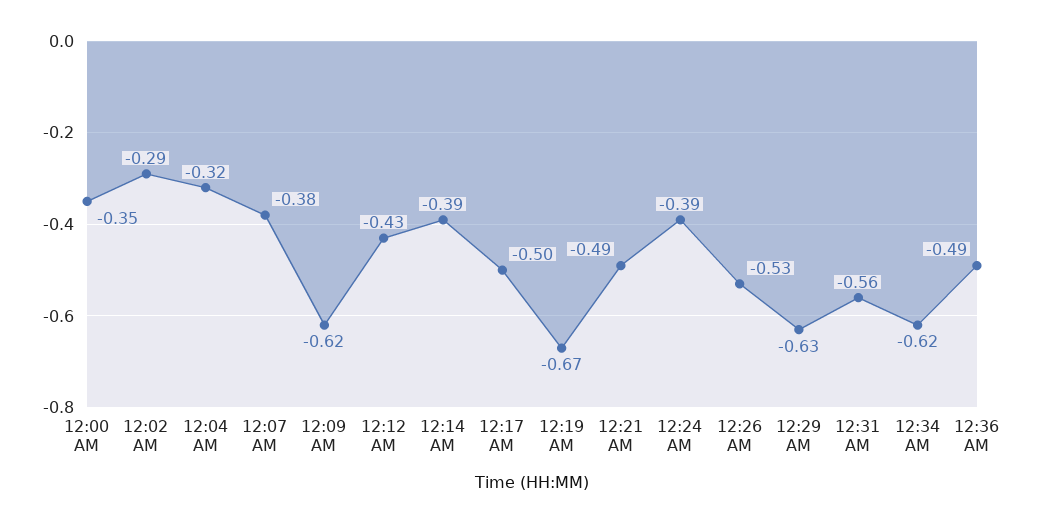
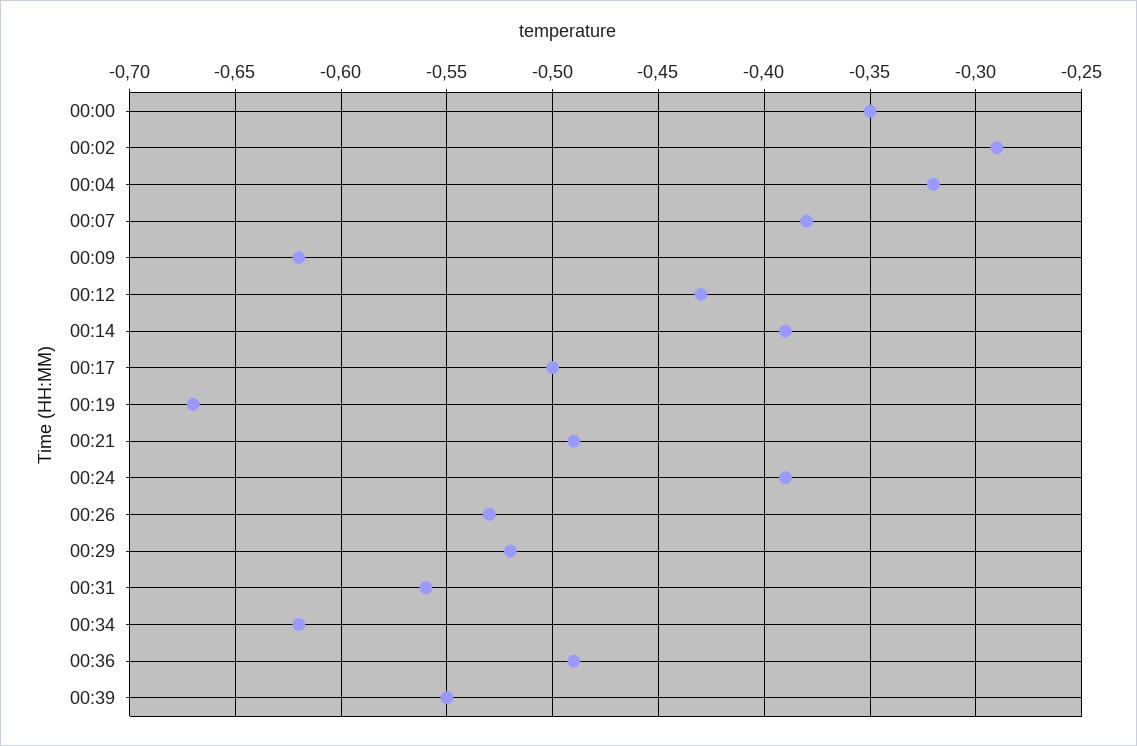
12:29 AM: -0.63 -> -0.52
00:39: none -> -0.55

